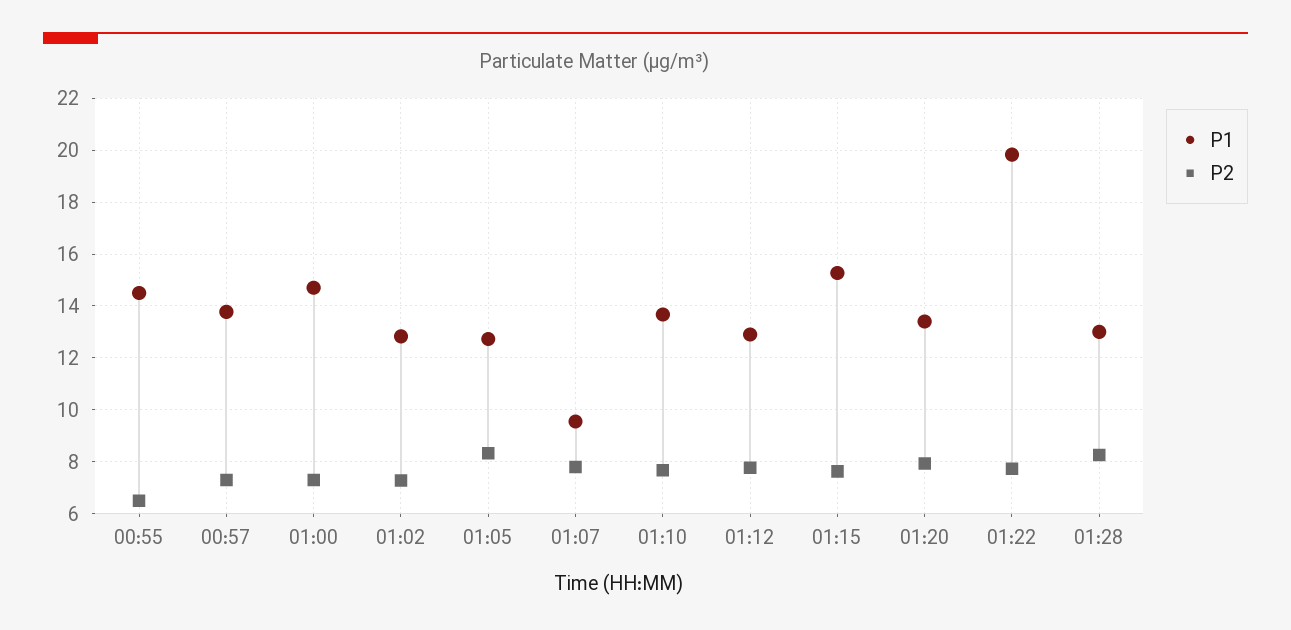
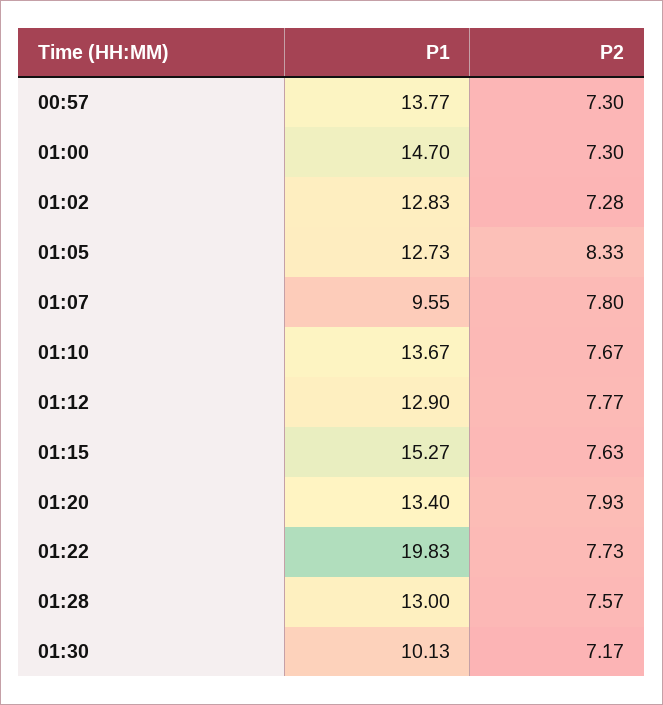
P1, 00:55: 14.5 -> none
P2, 00:55: 6.5 -> none
P2, 01:28: 8.25 -> 7.57
P1, 01:30: none -> 10.13
P2, 01:30: none -> 7.17

